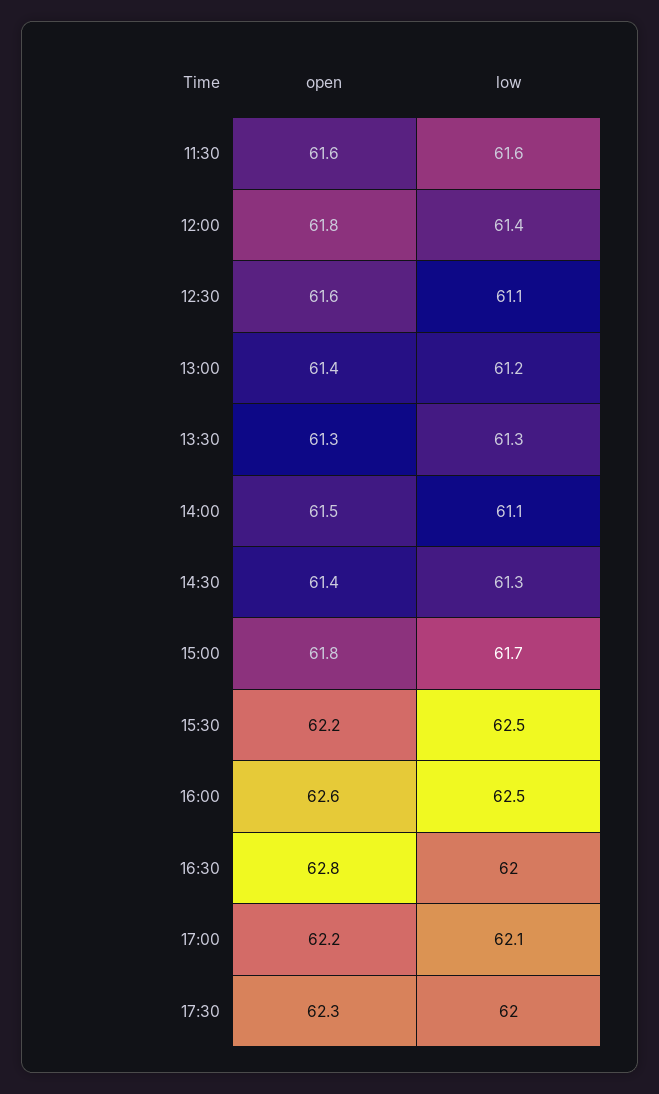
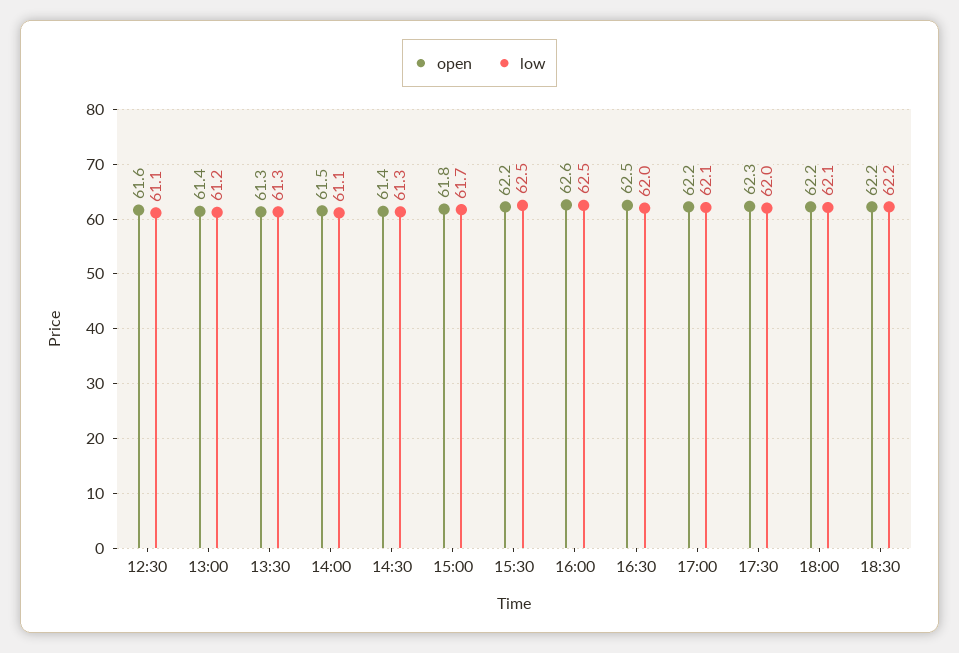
open, 11:30: 61.6 -> none
low, 11:30: 61.6 -> none
open, 12:00: 61.8 -> none
low, 12:00: 61.4 -> none
open, 16:30: 62.8 -> 62.5
open, 18:00: none -> 62.2
low, 18:00: none -> 62.1
open, 18:30: none -> 62.2
low, 18:30: none -> 62.2

